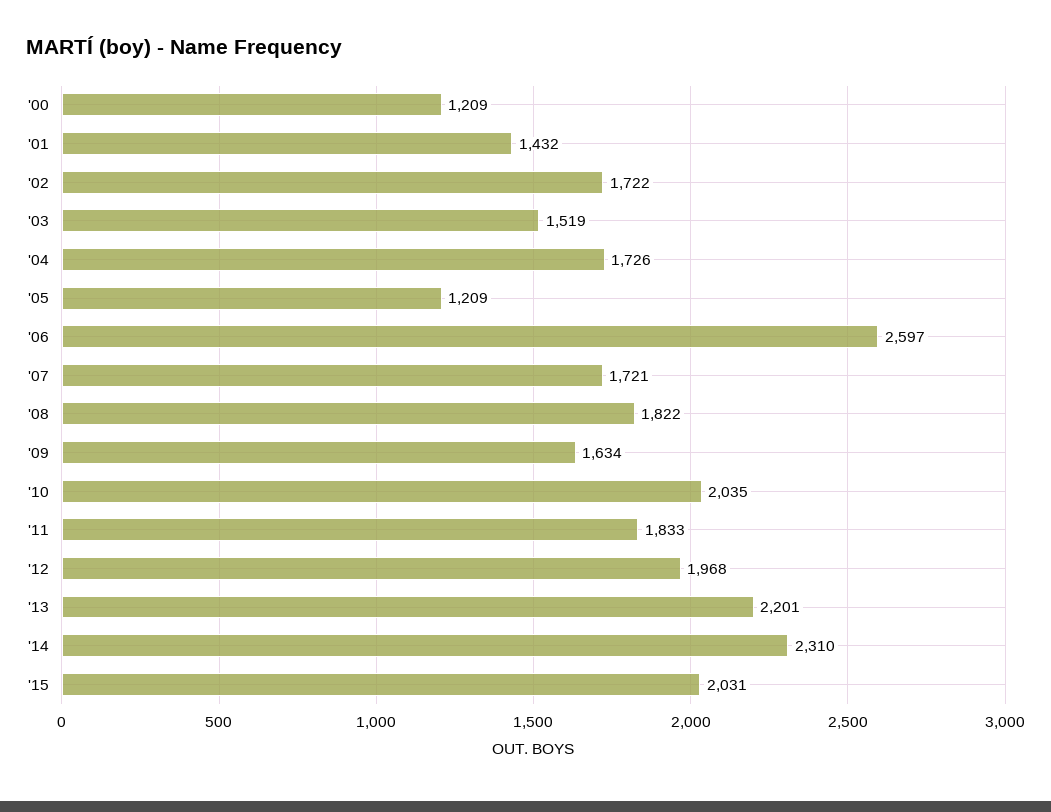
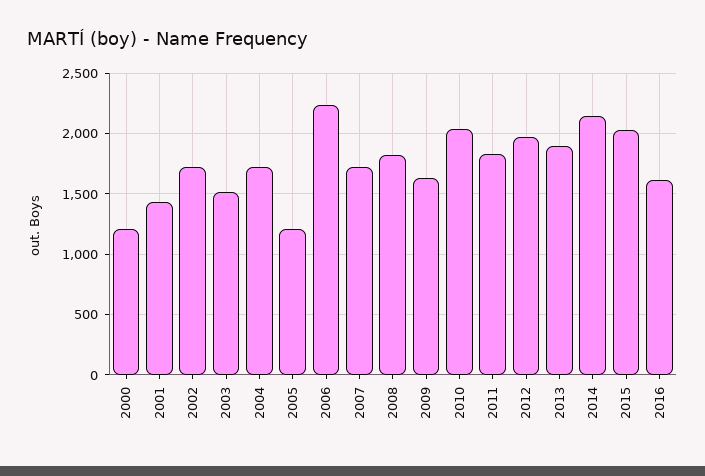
'06: 2597 -> 2250
'13: 2201 -> 1900
'14: 2310 -> 2150
2016: none -> 1600

